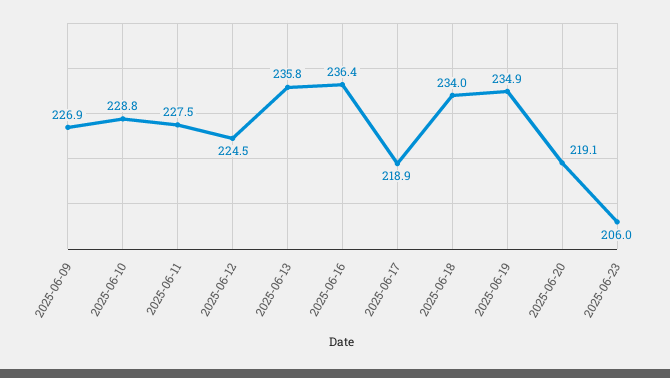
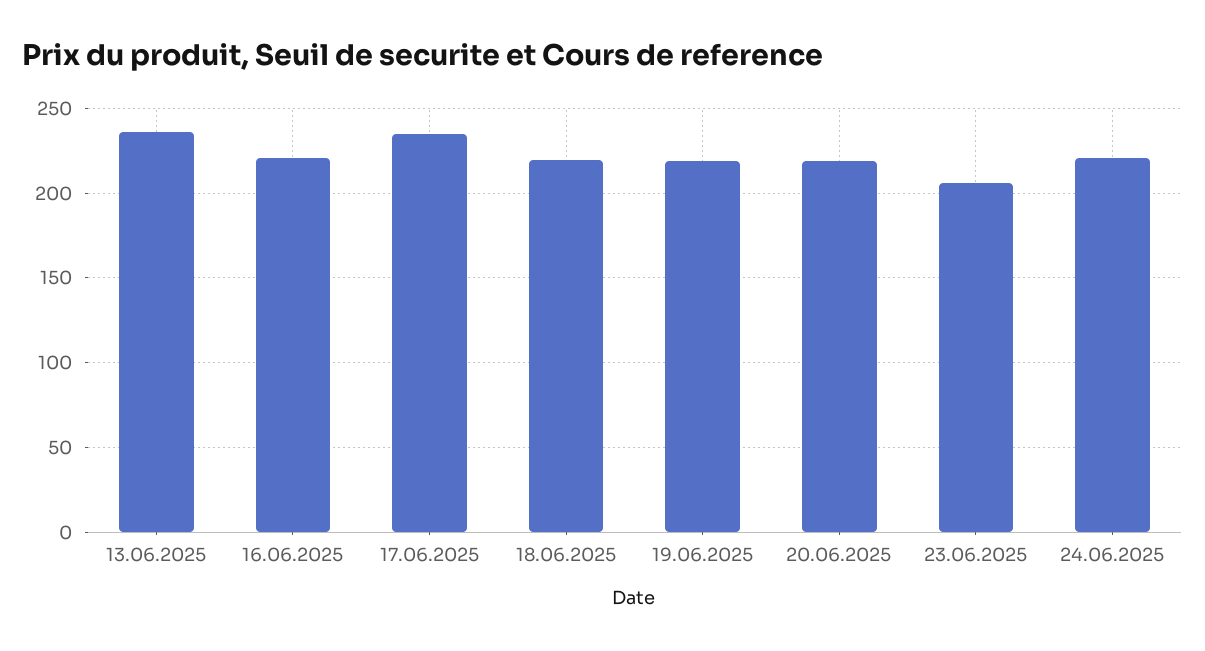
2025-06-09: 226.9 -> none
2025-06-10: 228.8 -> none
2025-06-11: 227.5 -> none
2025-06-12: 224.5 -> none
2025-06-16: 236.4 -> 220
2025-06-17: 218.9 -> 235
2025-06-18: 234 -> 220
2025-06-19: 234.9 -> 220
24.06.2025: none -> 220

